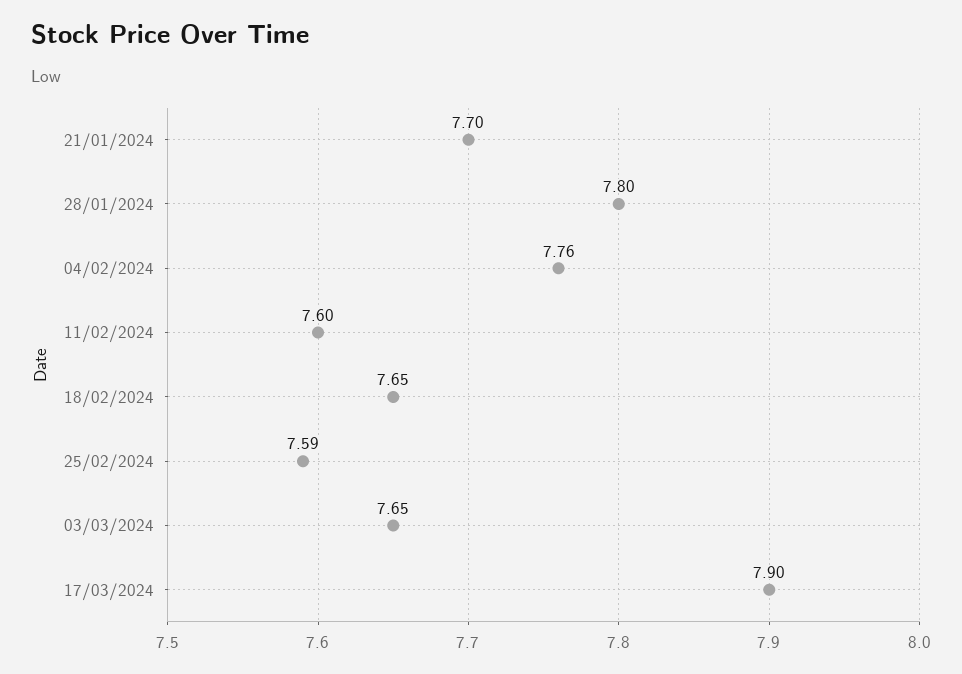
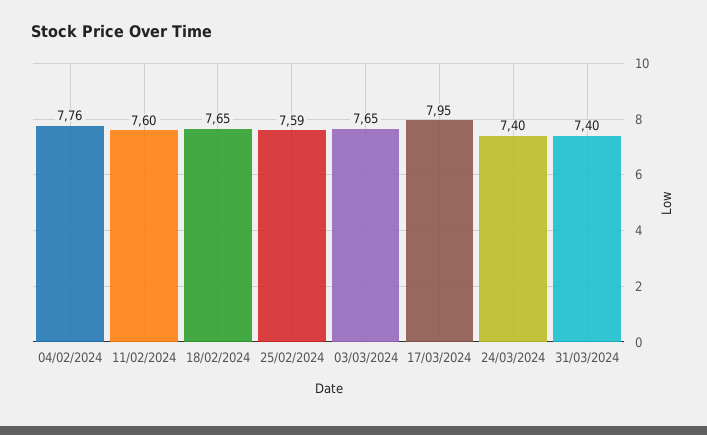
21/01/2024: 7.7 -> none
28/01/2024: 7.8 -> none
17/03/2024: 7.9 -> 7.95
24/03/2024: none -> 7.4
31/03/2024: none -> 7.4

